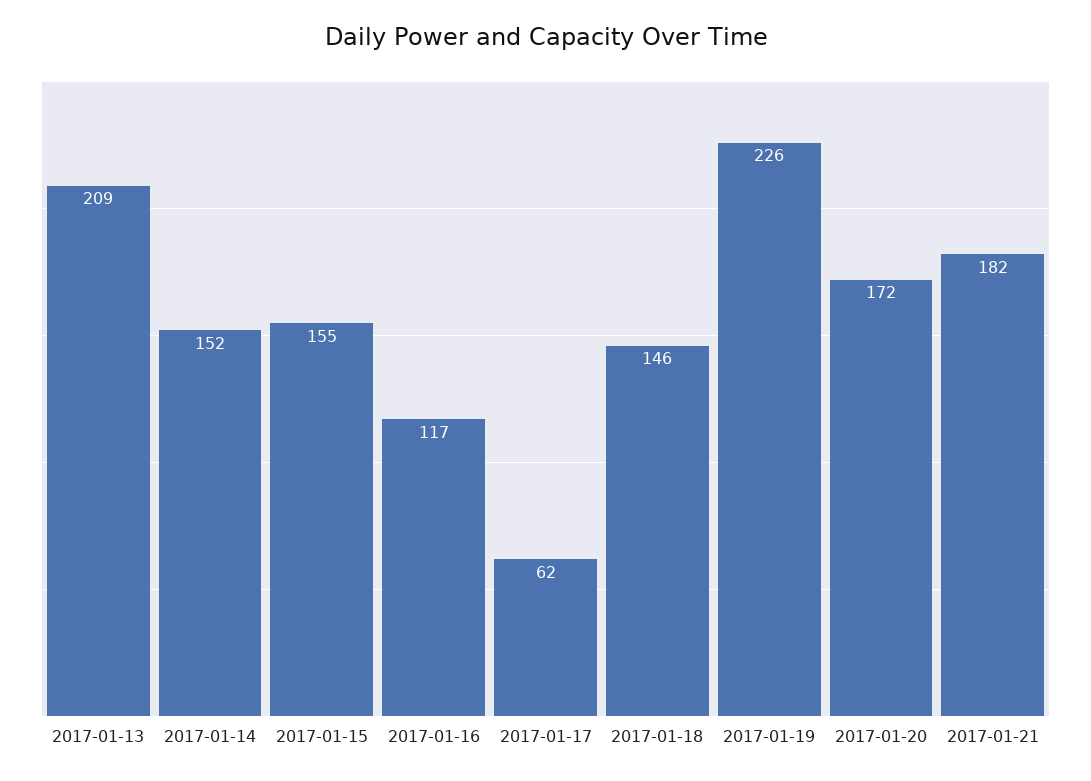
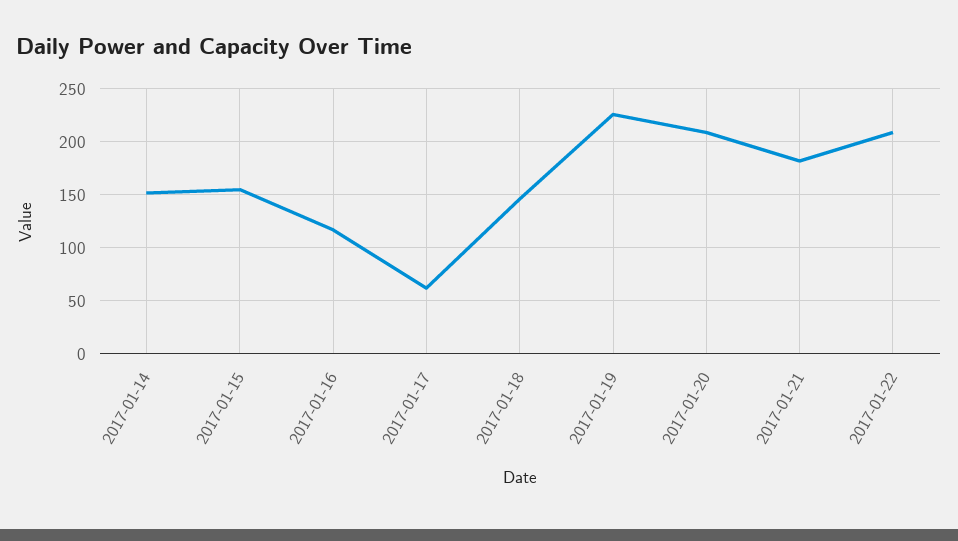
2017-01-13: 209 -> none
2017-01-20: 172 -> 210
2017-01-22: none -> 210

